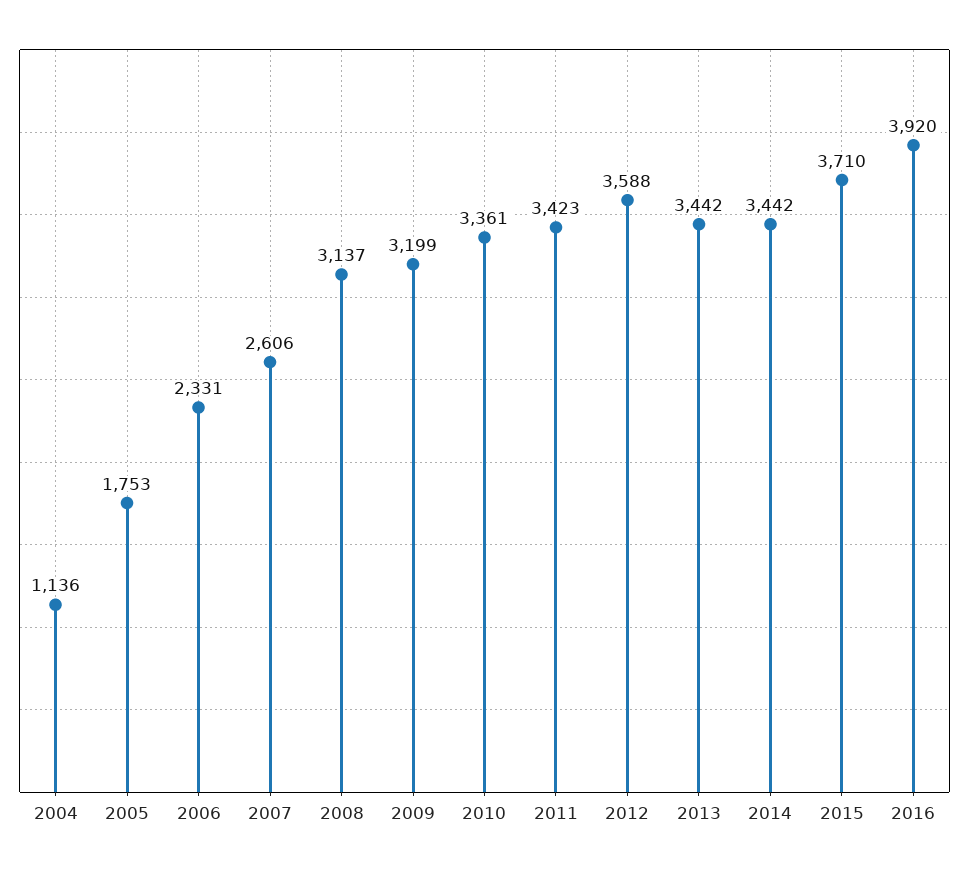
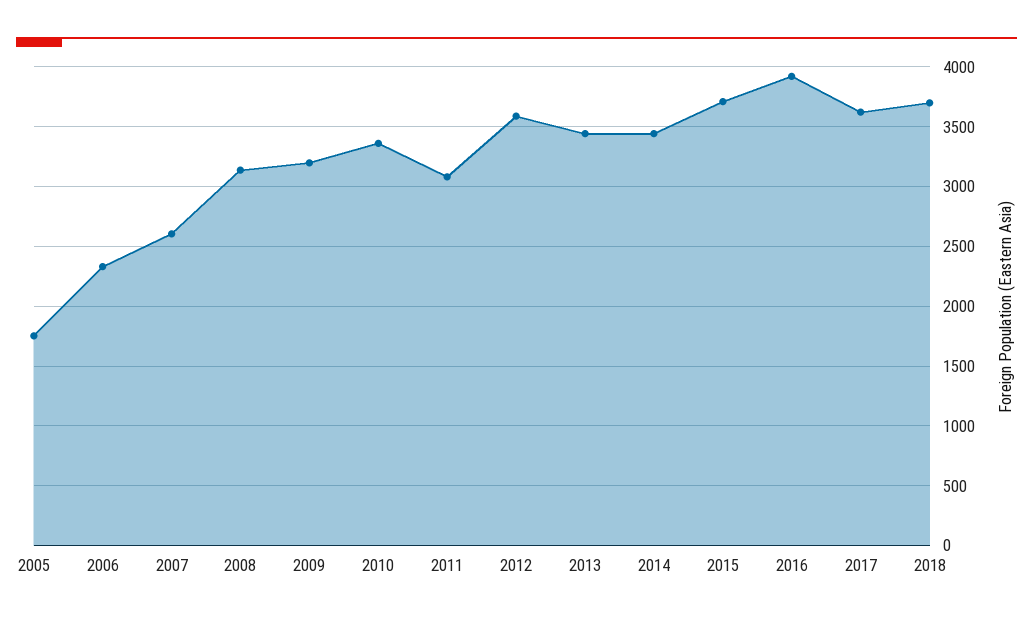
2004: 1136 -> none
2011: 3423 -> 3100
2017: none -> 3600
2018: none -> 3700

